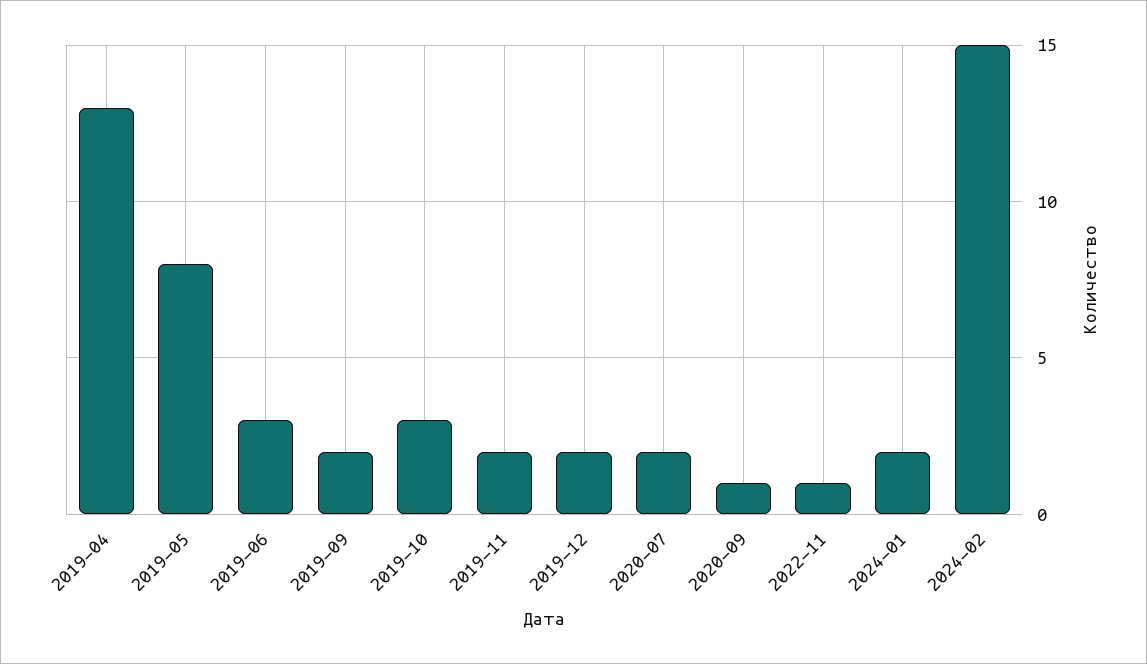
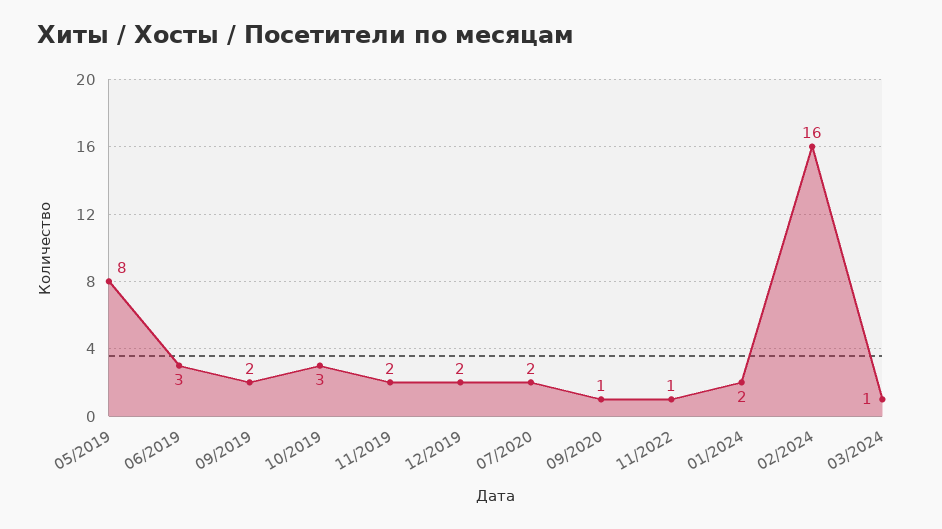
2019-04: 13 -> none
2024-02: 15 -> 16
03/2024: none -> 1

